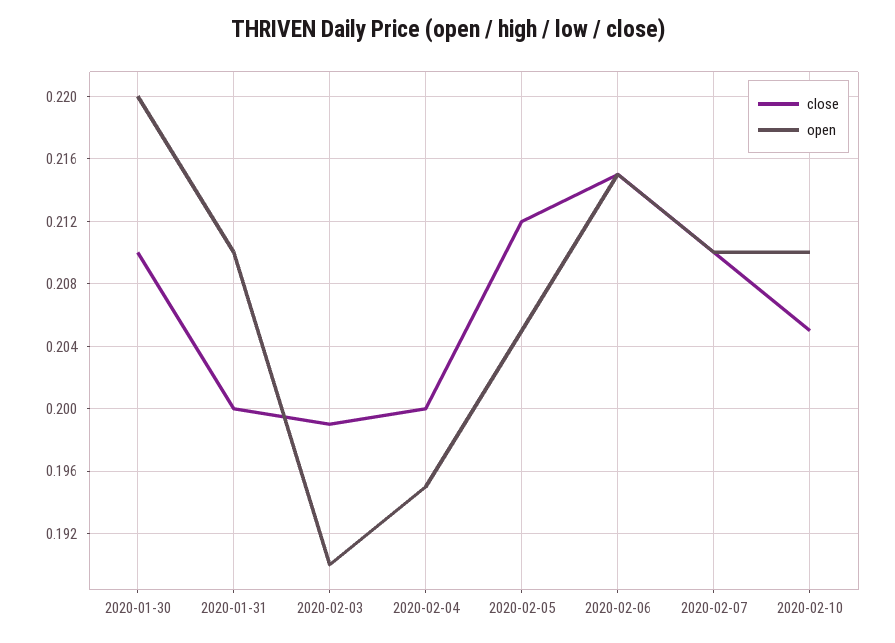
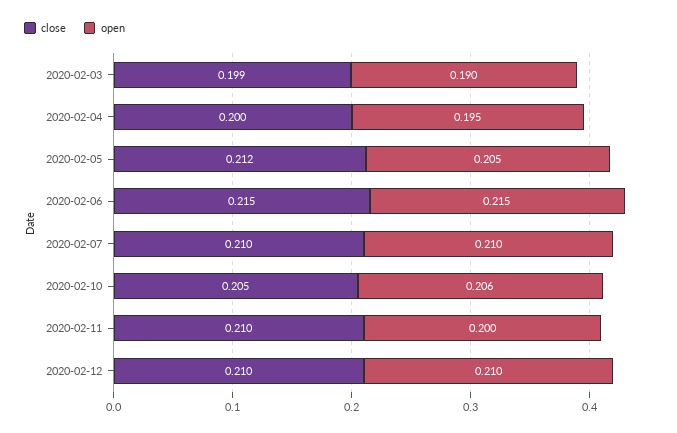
close, 2020-01-30: 0.21 -> none
open, 2020-01-30: 0.22 -> none
close, 2020-01-31: 0.2 -> none
open, 2020-01-31: 0.21 -> none
open, 2020-02-10: 0.21 -> 0.206
close, 2020-02-11: none -> 0.21
open, 2020-02-11: none -> 0.2
close, 2020-02-12: none -> 0.21
open, 2020-02-12: none -> 0.21

